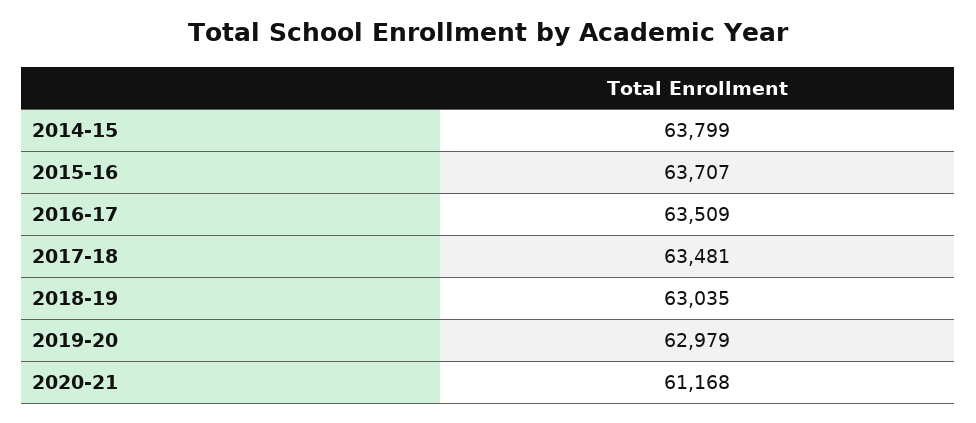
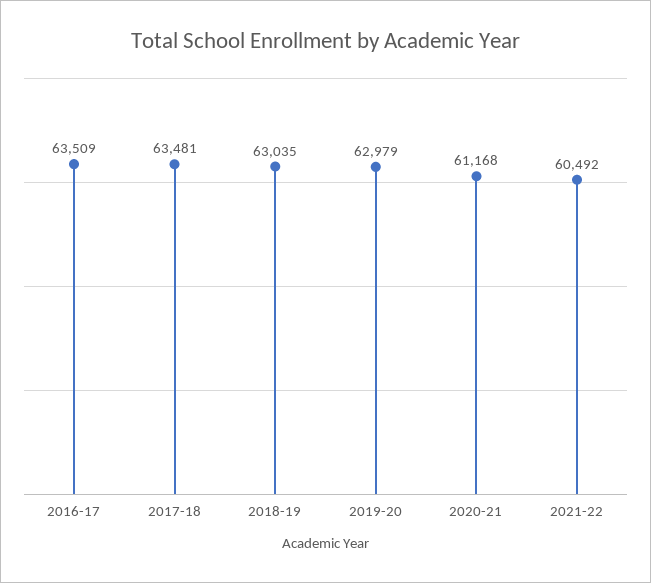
2014-15: 63799 -> none
2015-16: 63707 -> none
2021-22: none -> 60492

